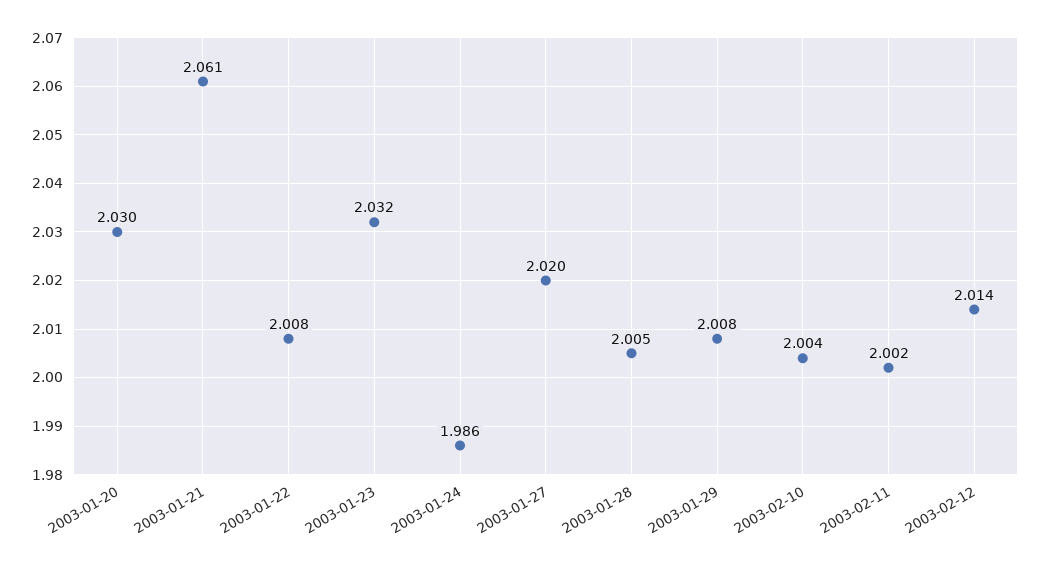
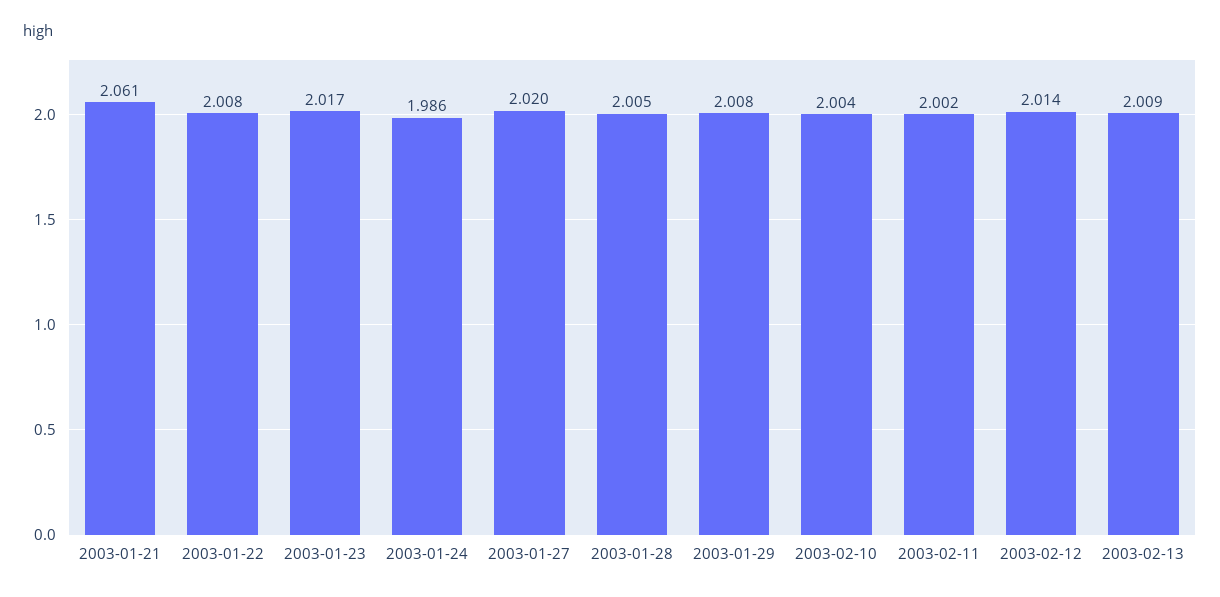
2003-01-20: 2.03 -> none
2003-01-23: 2.032 -> 2.017
2003-02-13: none -> 2.009

